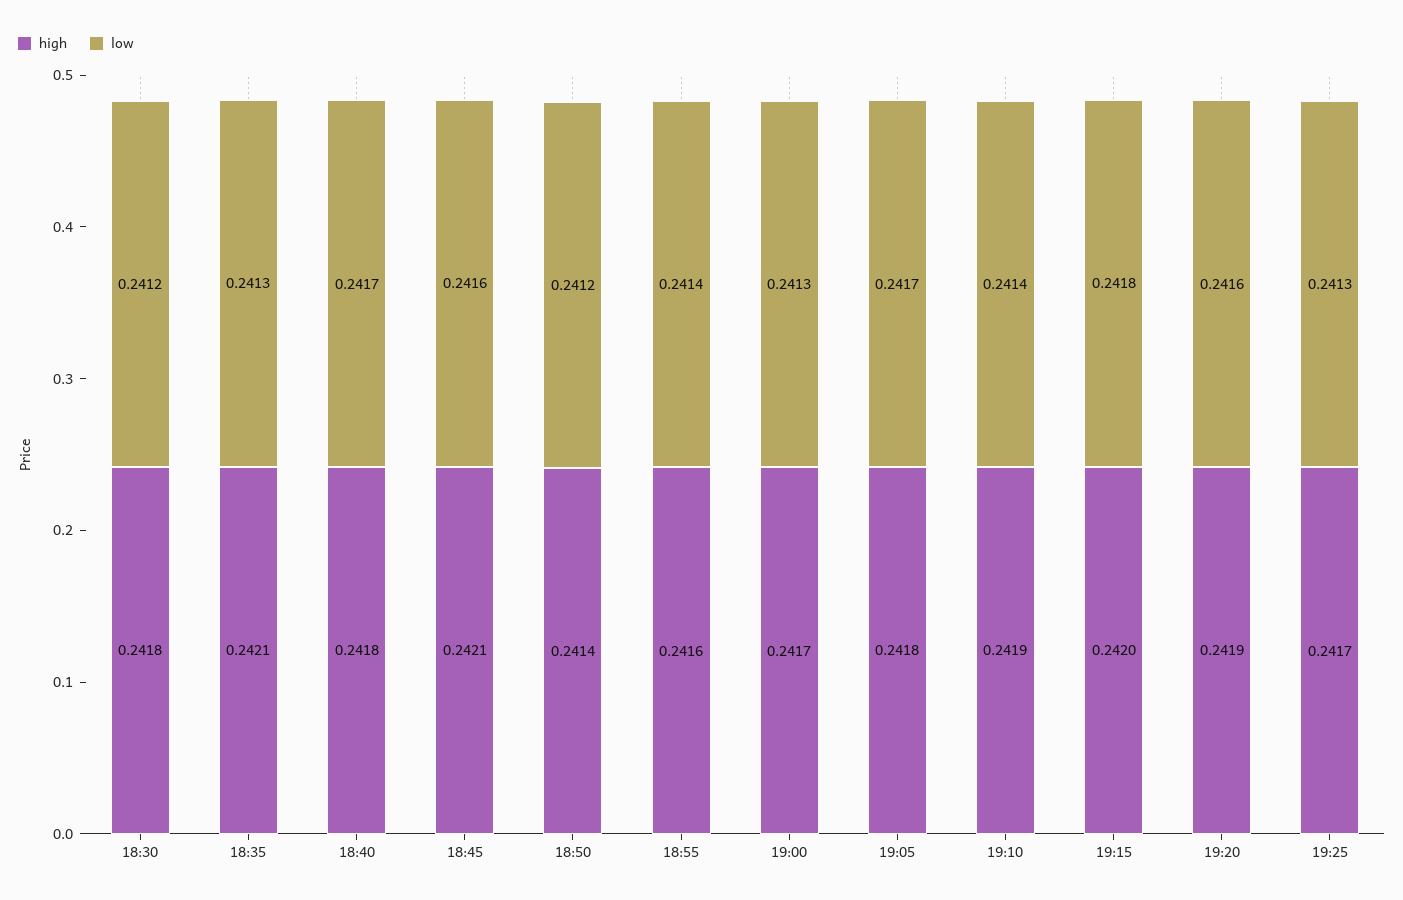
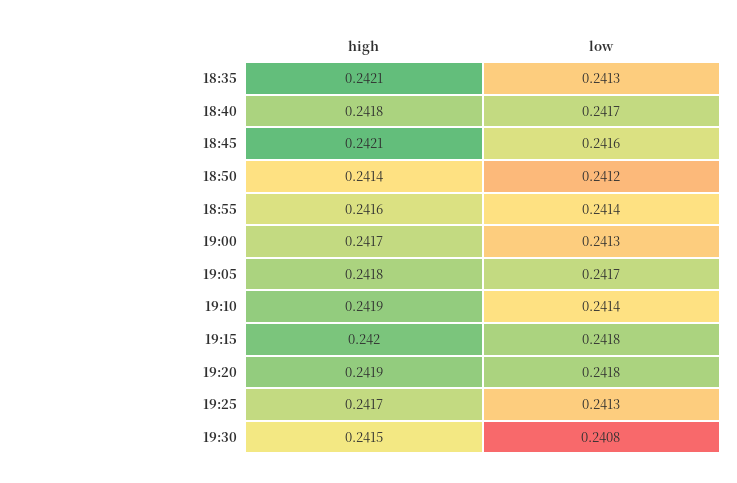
high, 18:30: 0.2418 -> none
low, 18:30: 0.2412 -> none
low, 19:20: 0.2416 -> 0.2418
high, 19:30: none -> 0.2415
low, 19:30: none -> 0.2408

